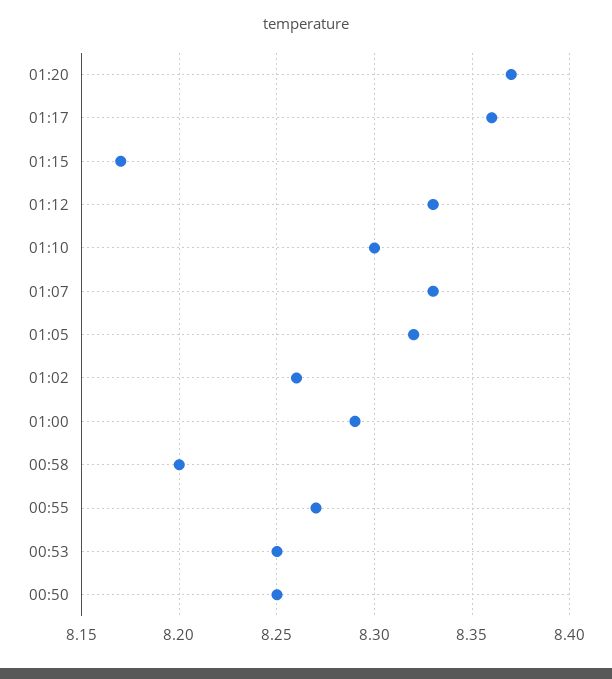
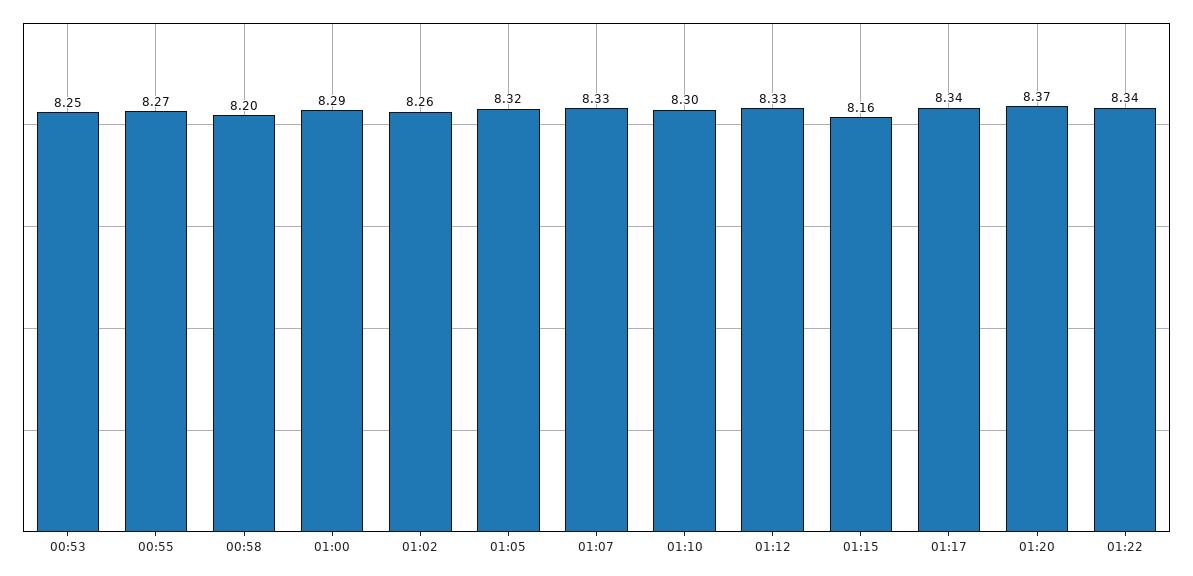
01:17: 8.36 -> 8.34
01:15: 8.17 -> 8.16
00:50: 8.25 -> none
01:22: none -> 8.34

